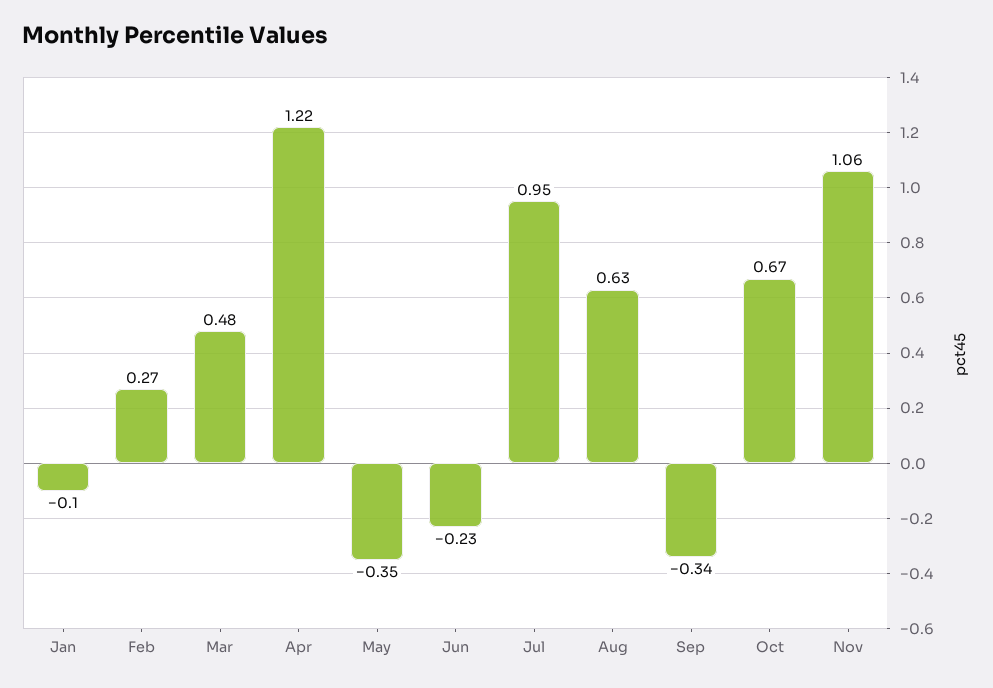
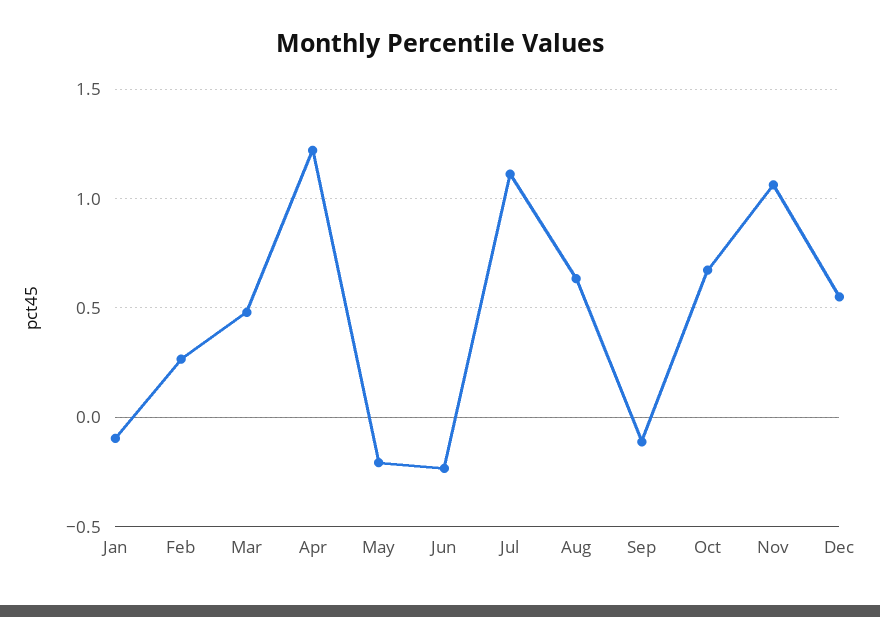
May: -0.35 -> -0.2
Jul: 0.95 -> 1.1
Sep: -0.34 -> -0.1
Dec: none -> 0.55

